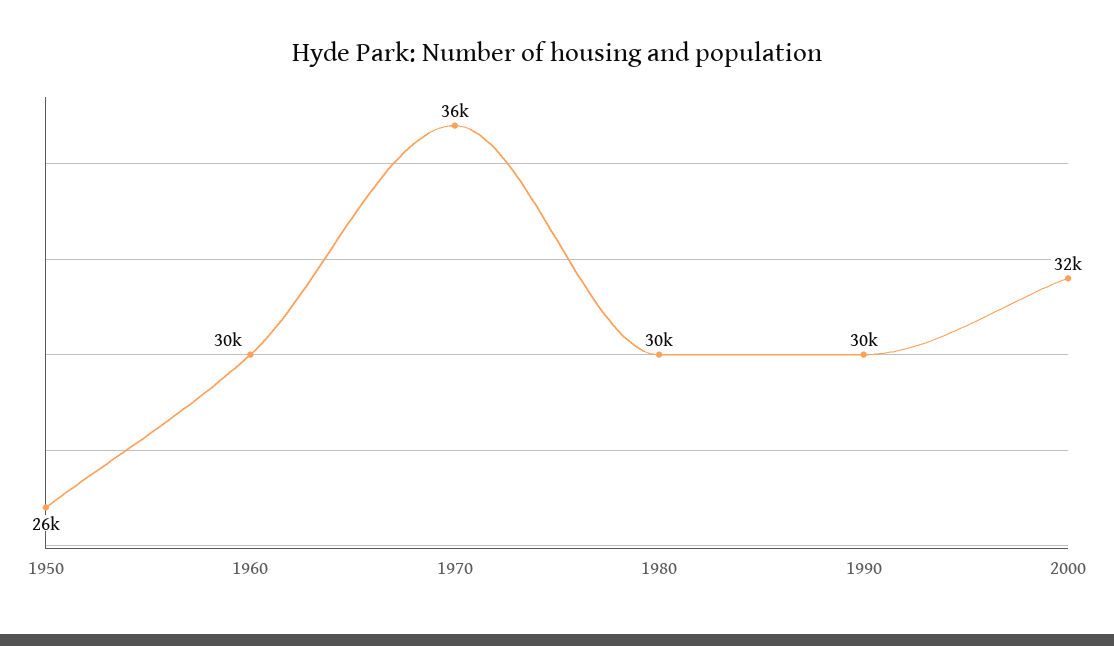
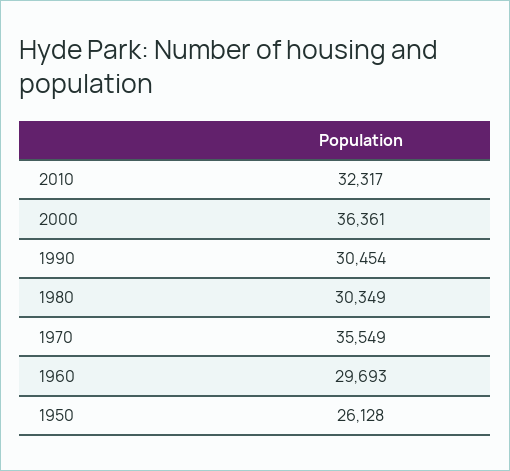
2000: 32000 -> 36361
2010: none -> 32317

